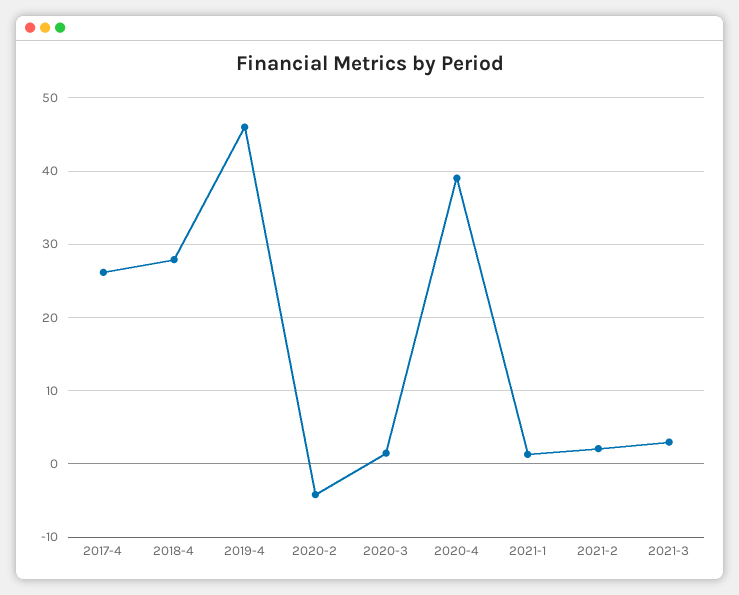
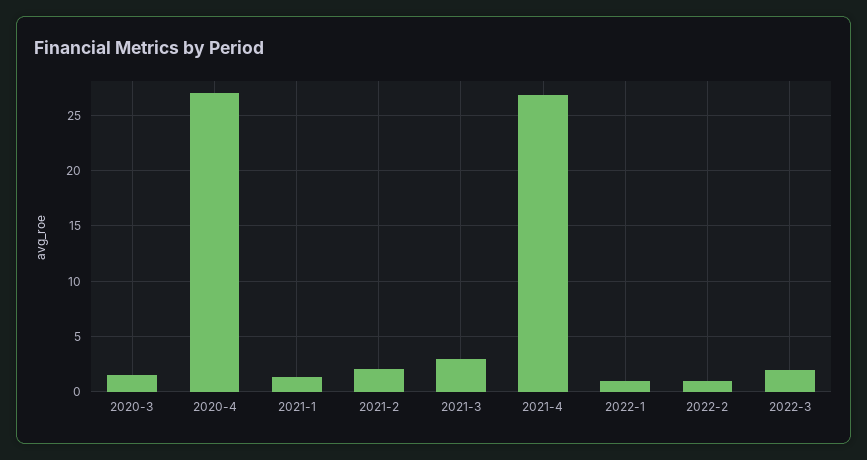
2017-4: 26 -> none
2018-4: 28 -> none
2019-4: 46 -> none
2020-2: -4 -> none
2020-4: 39 -> 27
2021-4: none -> 27
2022-1: none -> 1
2022-2: none -> 1
2022-3: none -> 2

